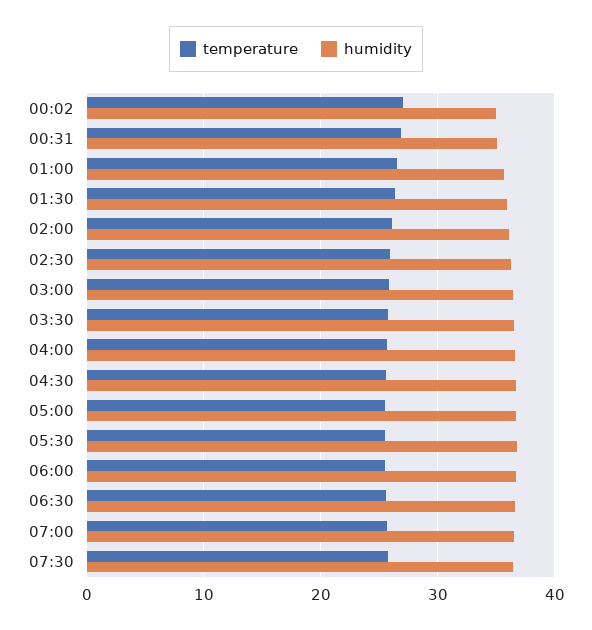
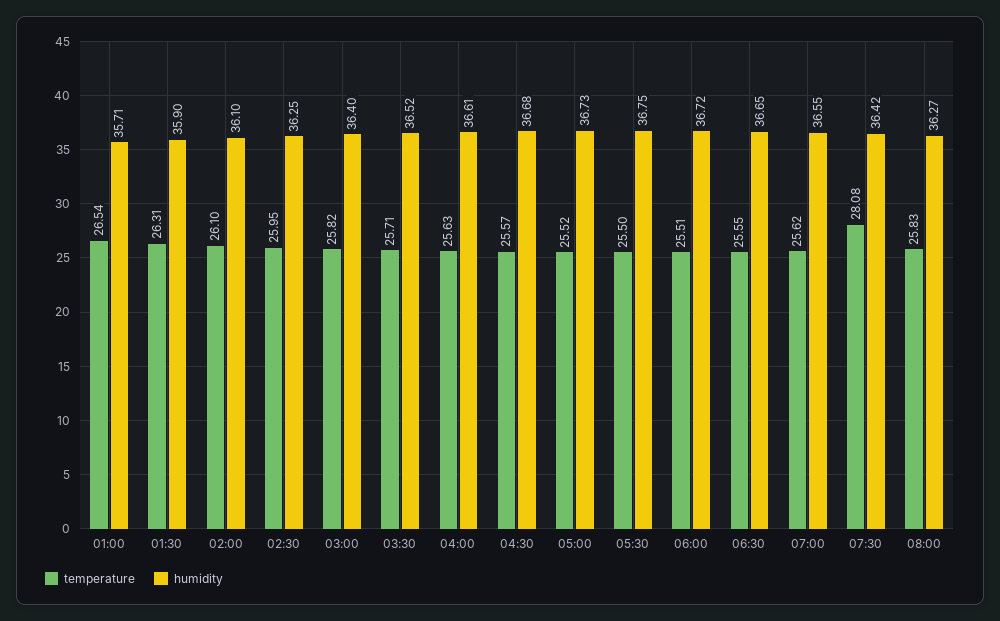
temperature, 00:02: 27 -> none
humidity, 00:02: 35 -> none
temperature, 00:31: 27 -> none
humidity, 00:31: 35 -> none
temperature, 07:30: 26 -> 28.08
temperature, 08:00: none -> 25.83
humidity, 08:00: none -> 36.27

